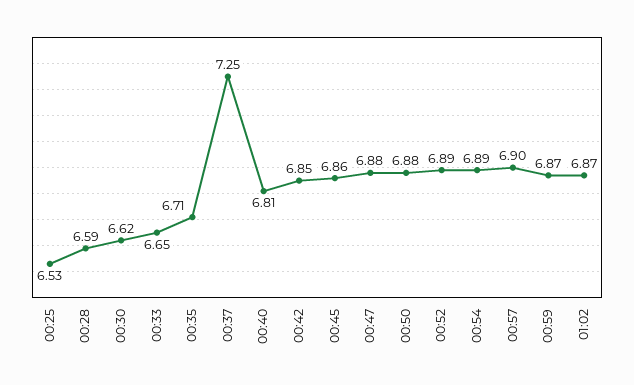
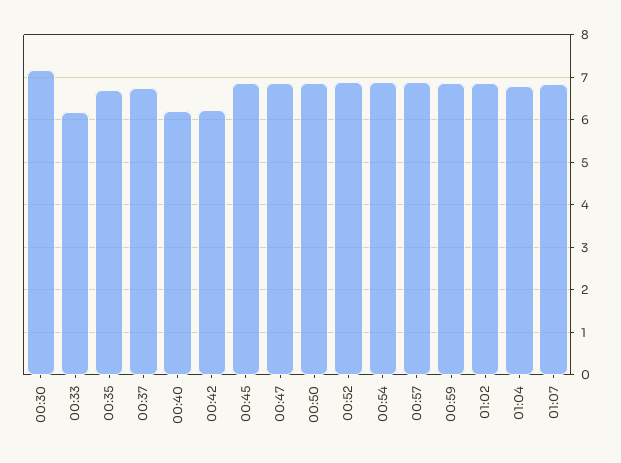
00:25: 6.53 -> none
00:28: 6.59 -> none
00:30: 6.62 -> 7.2
00:33: 6.65 -> 6.2
00:37: 7.25 -> 6.8
00:40: 6.81 -> 6.2
00:42: 6.85 -> 6.2
01:04: none -> 6.8
01:07: none -> 6.8

